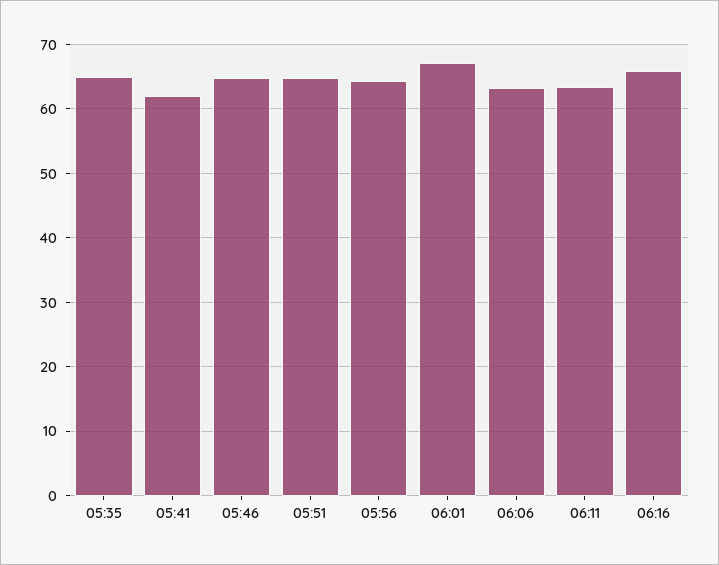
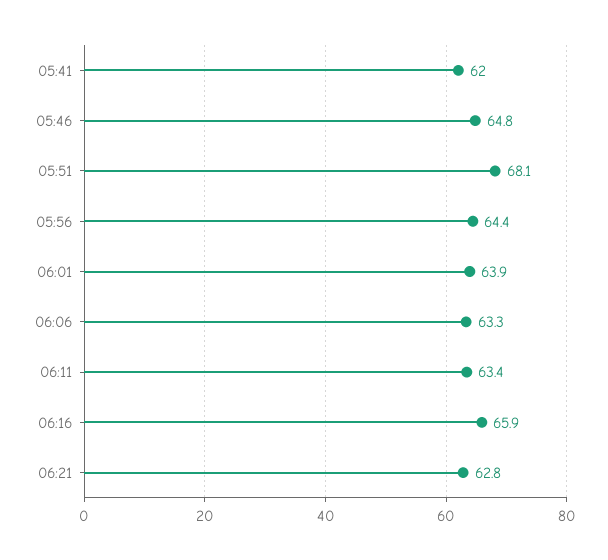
05:35: 65 -> none
05:51: 65 -> 68.1
06:01: 67 -> 63.9
06:21: none -> 62.8

